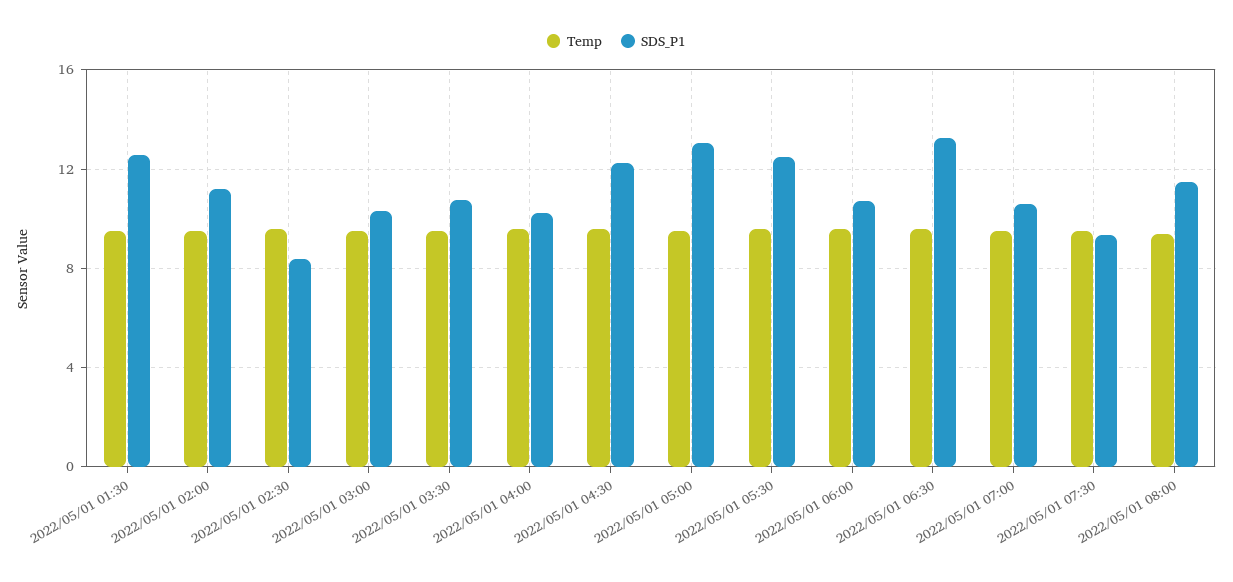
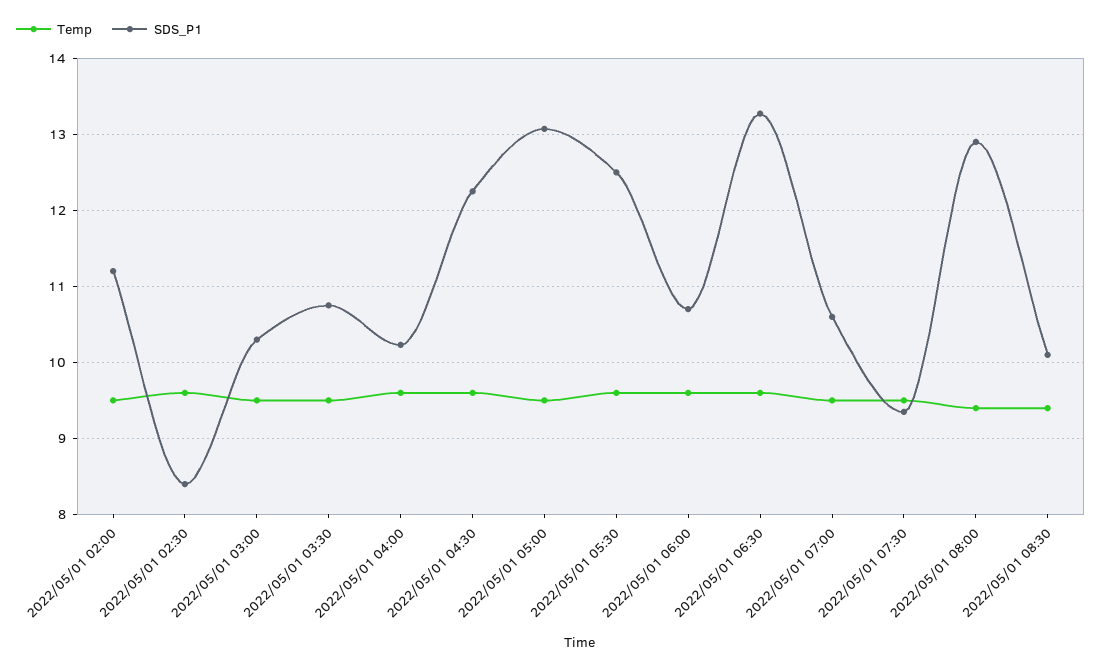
Temp, 2022/05/01 01:30: 9.5 -> none
SDS_P1, 2022/05/01 01:30: 12.5 -> none
SDS_P1, 2022/05/01 08:00: 11.5 -> 12.9
Temp, 2022/05/01 08:30: none -> 9.4
SDS_P1, 2022/05/01 08:30: none -> 10.1

